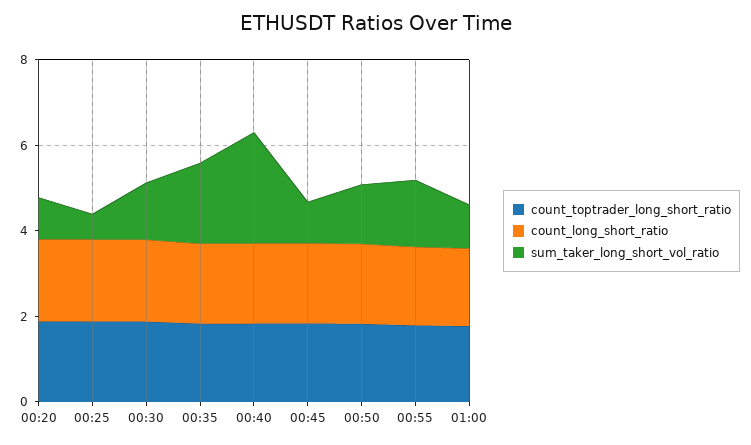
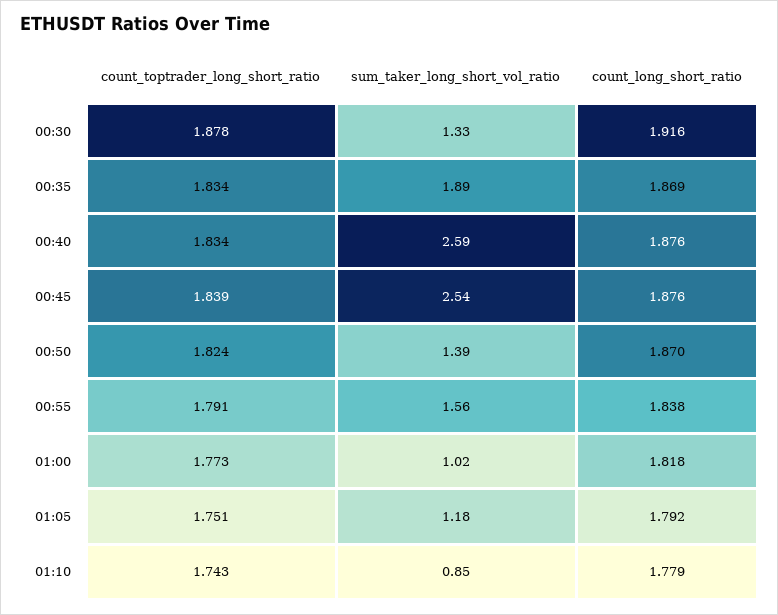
count_toptrader_long_short_ratio, 00:20: 2 -> none
count_long_short_ratio, 00:20: 2 -> none
sum_taker_long_short_vol_ratio, 00:20: 1 -> none
count_toptrader_long_short_ratio, 00:25: 2 -> none
count_long_short_ratio, 00:25: 2 -> none
sum_taker_long_short_vol_ratio, 00:25: 0.5 -> none
sum_taker_long_short_vol_ratio, 00:45: 1 -> 2.54
count_toptrader_long_short_ratio, 01:05: none -> 1.751
sum_taker_long_short_vol_ratio, 01:05: none -> 1.18
count_long_short_ratio, 01:05: none -> 1.792
count_toptrader_long_short_ratio, 01:10: none -> 1.743
sum_taker_long_short_vol_ratio, 01:10: none -> 0.85
count_long_short_ratio, 01:10: none -> 1.779

